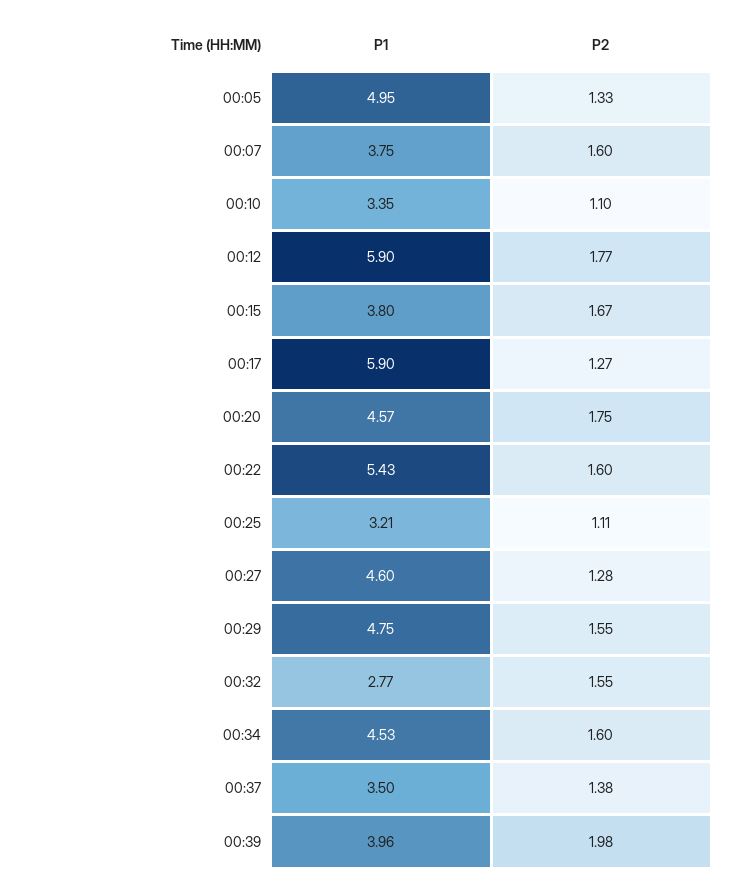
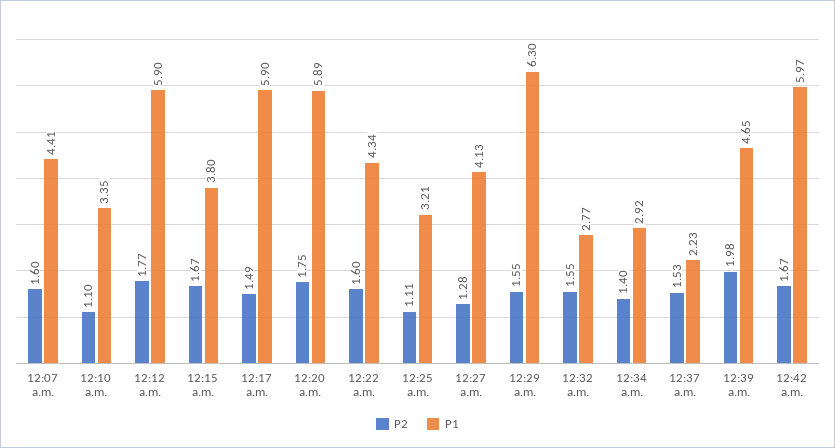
P1, 00:05: 4.95 -> none
P2, 00:05: 1.33 -> none
P1, 00:07: 3.75 -> 4.41
P2, 00:17: 1.27 -> 1.49
P1, 00:20: 4.57 -> 5.89
P1, 00:22: 5.43 -> 4.34
P1, 00:27: 4.6 -> 4.13
P1, 00:29: 4.75 -> 6.3
P1, 00:34: 4.53 -> 2.92
P2, 00:34: 1.6 -> 1.4
P1, 00:37: 3.5 -> 2.23
P2, 00:37: 1.38 -> 1.53
P1, 00:39: 3.96 -> 4.65
P2, 12:42 a.m.: none -> 1.67
P1, 12:42 a.m.: none -> 5.97

